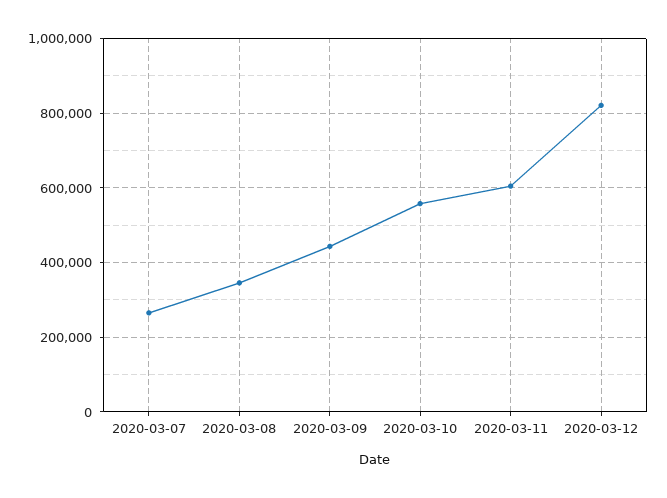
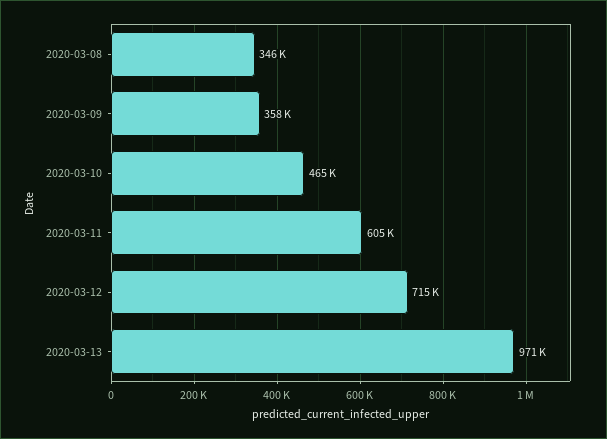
2020-03-07: 260000 -> none
2020-03-09: 440000 -> 358000
2020-03-10: 560000 -> 465000
2020-03-12: 820000 -> 715000
2020-03-13: none -> 971000

